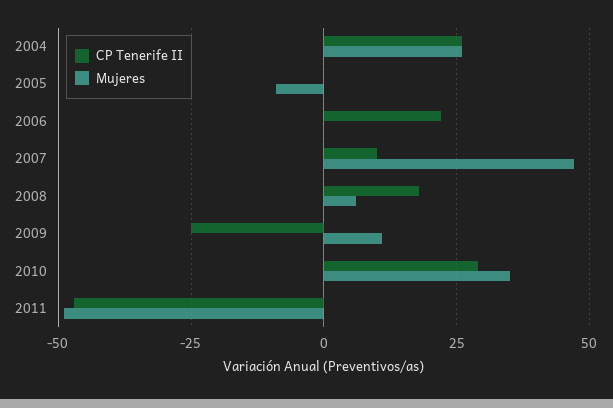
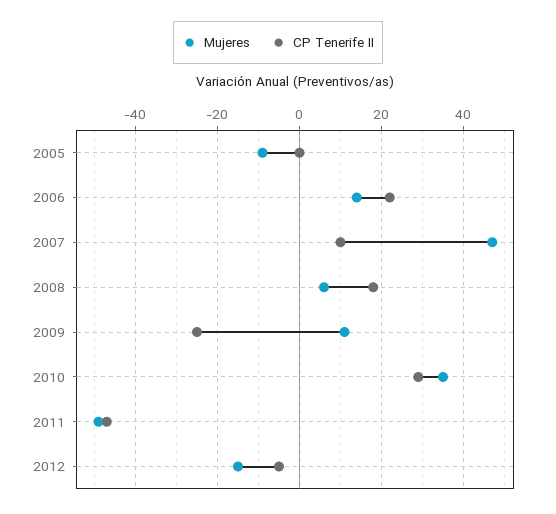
CP Tenerife II, 2004: 25 -> none
Mujeres, 2004: 25 -> none
Mujeres, 2006: 0 -> 15
Mujeres, 2012: none -> -15
CP Tenerife II, 2012: none -> -5

